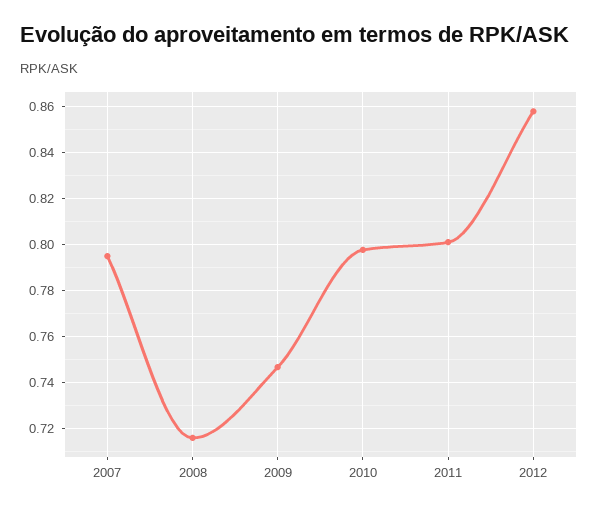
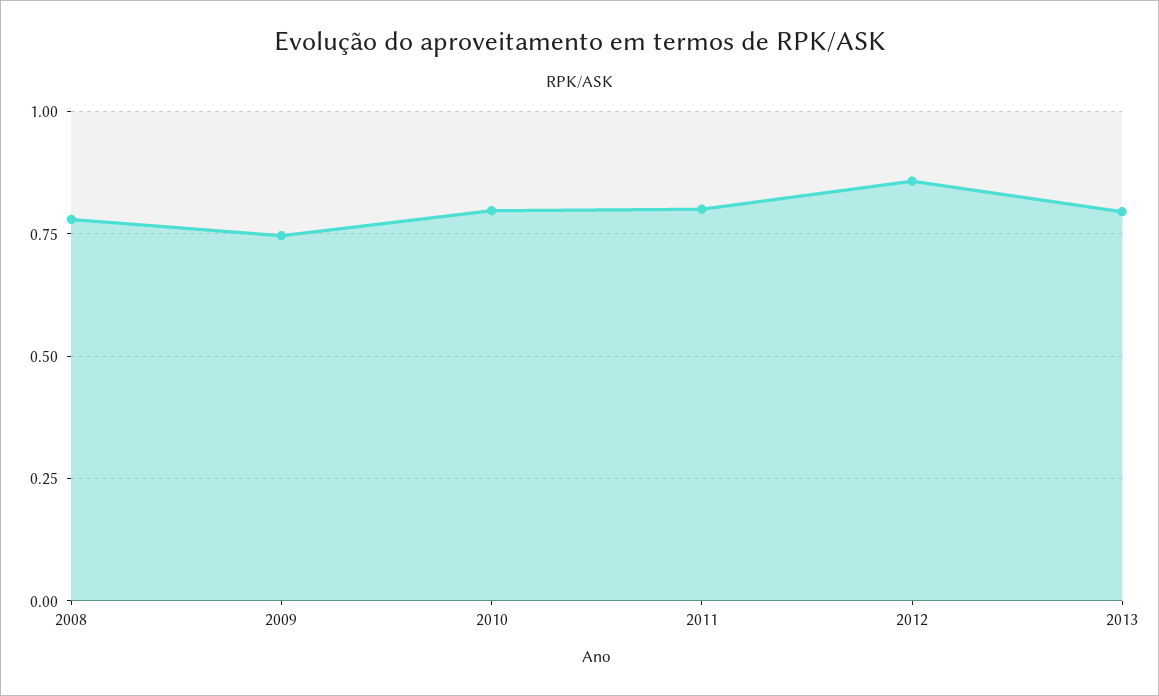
2007: 0.795 -> none
2008: 0.715 -> 0.775
2013: none -> 0.8

